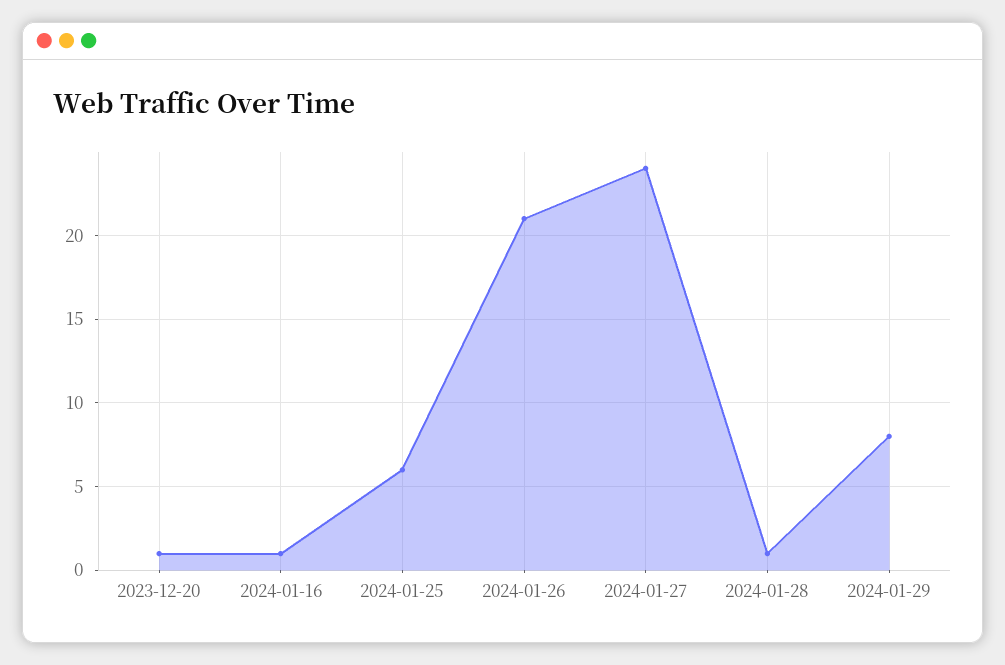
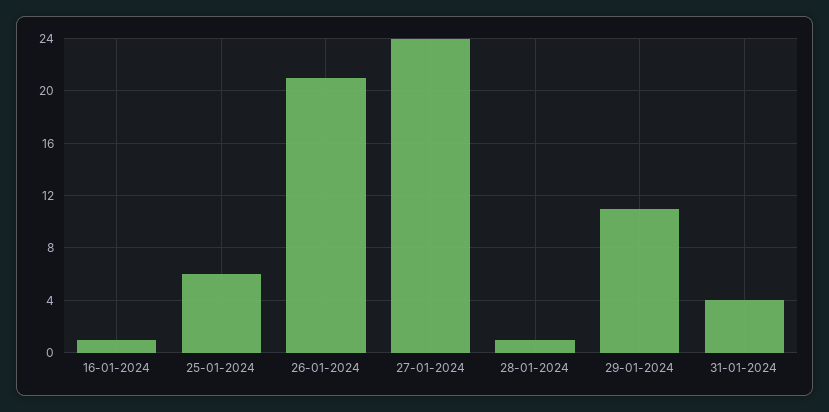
2023-12-20: 1 -> none
2024-01-29: 8 -> 11
31-01-2024: none -> 4

